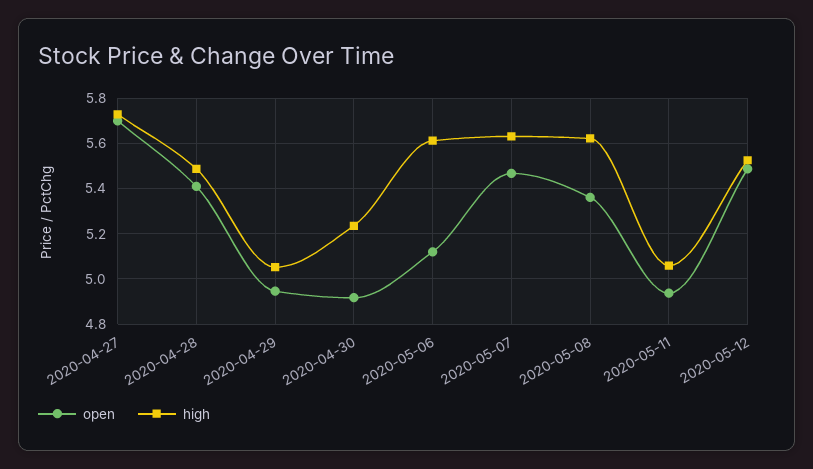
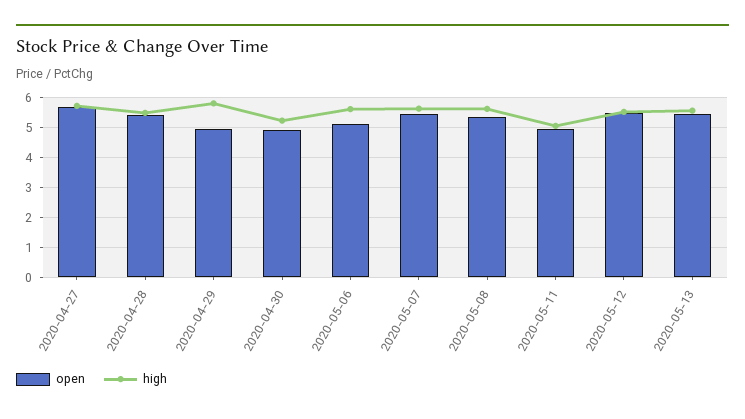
high, 2020-04-29: 5.05 -> 5.75
open, 2020-05-13: none -> 5.5
high, 2020-05-13: none -> 5.5

